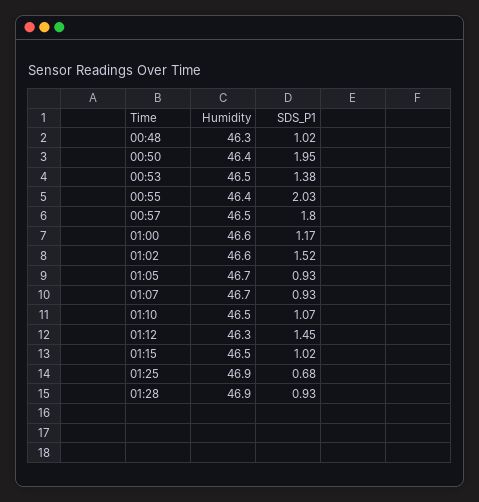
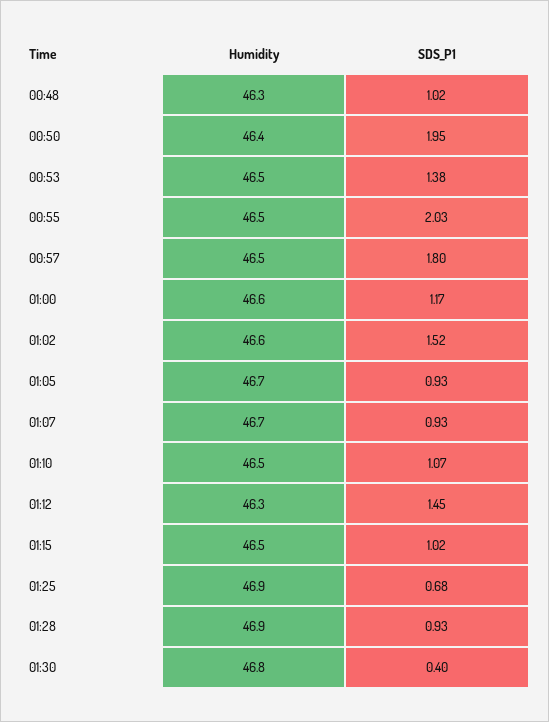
Humidity, 00:55: 46.4 -> 46.5
Humidity, 01:30: none -> 46.8
SDS_P1, 01:30: none -> 0.4

